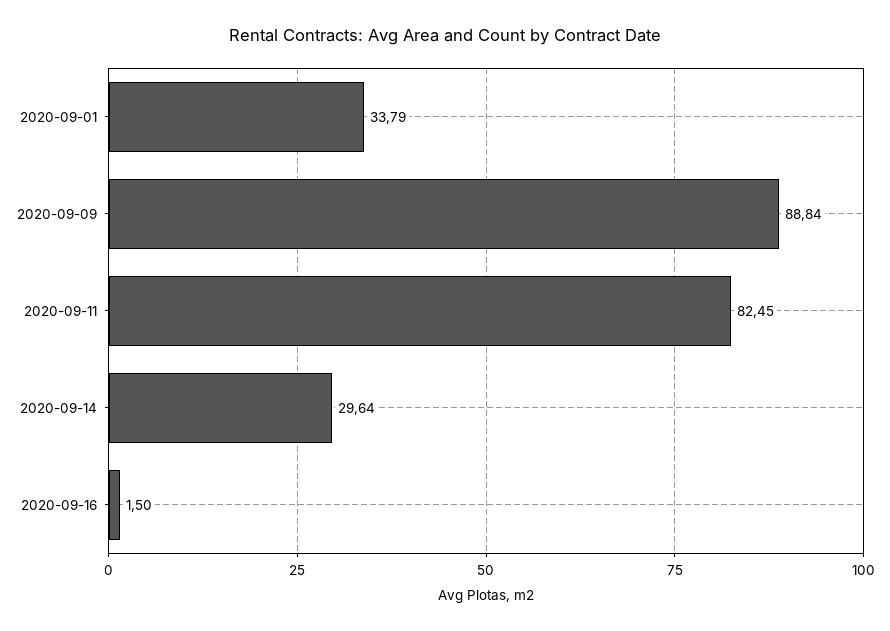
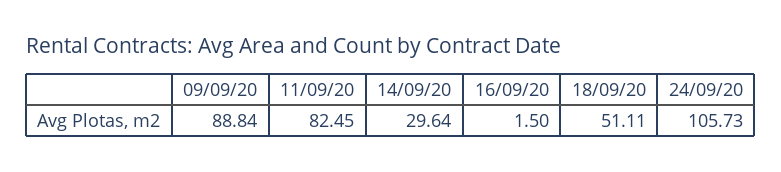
2020-09-01: 33.79 -> none
18/09/20: none -> 51.11
24/09/20: none -> 105.73

